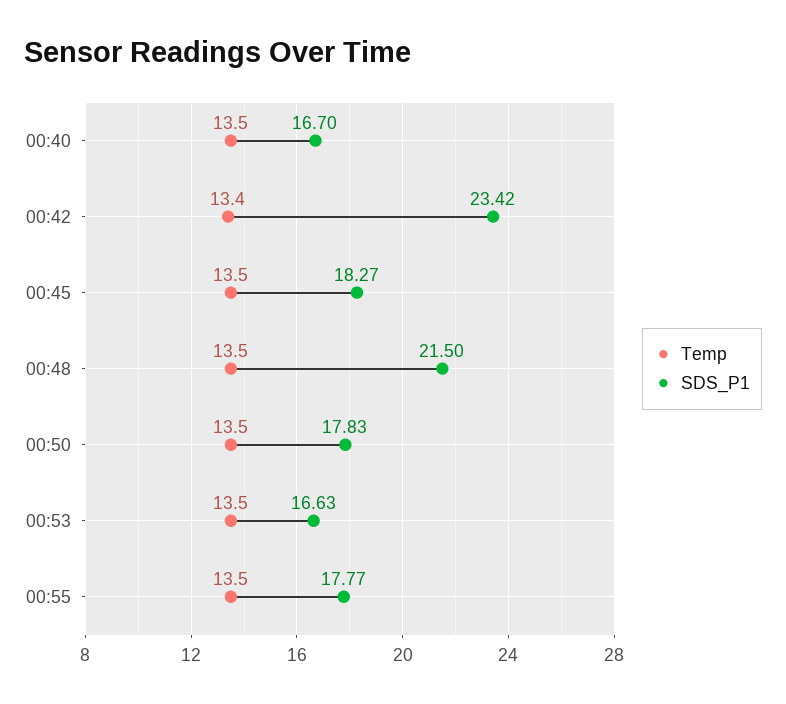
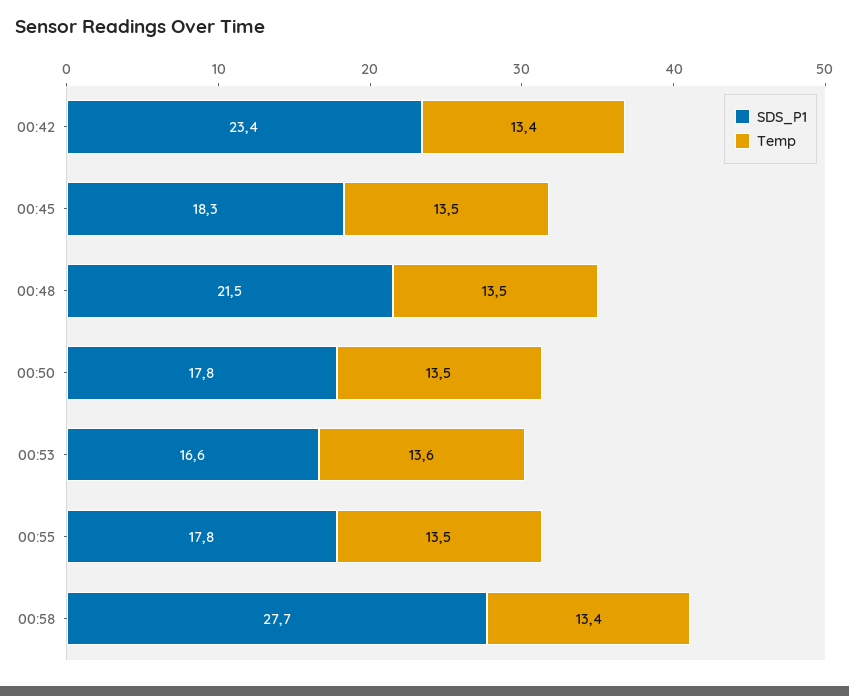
Temp, 00:40: 13.5 -> none
SDS_P1, 00:40: 16.7 -> none
Temp, 00:53: 13.5 -> 13.6
SDS_P1, 00:58: none -> 27.7
Temp, 00:58: none -> 13.4

